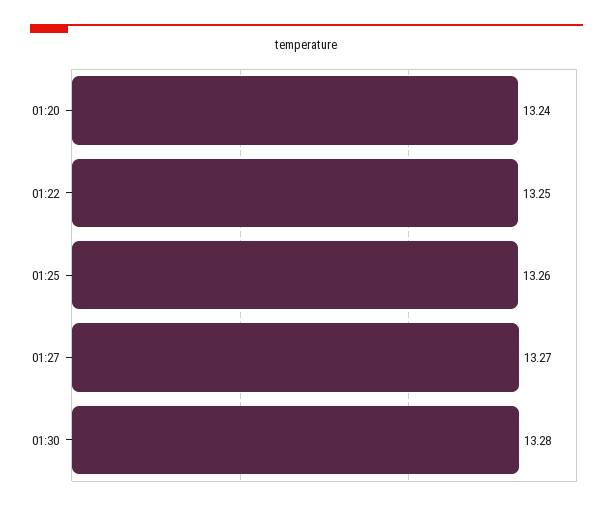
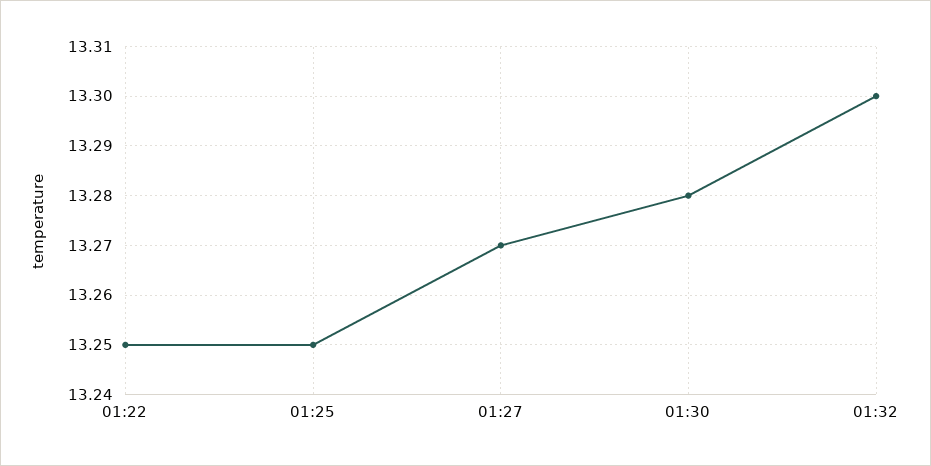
01:20: 13.24 -> none
01:25: 13.26 -> 13.25
01:32: none -> 13.3

